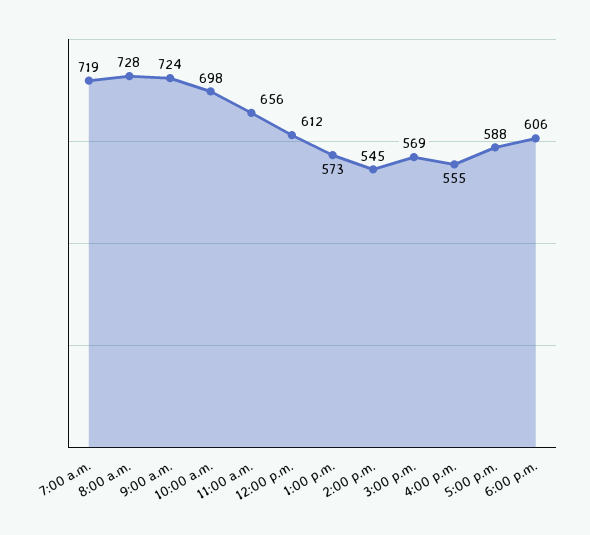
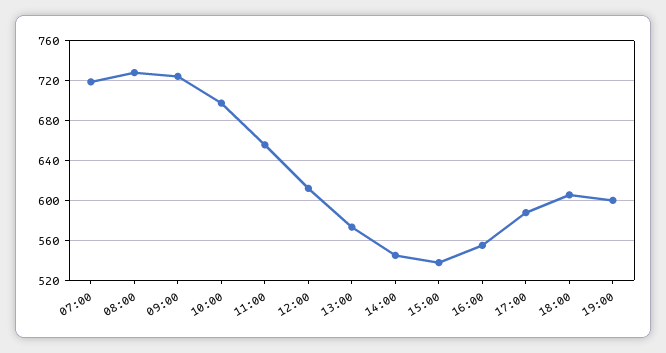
3:00 p.m.: 569 -> 540
19:00: none -> 600

